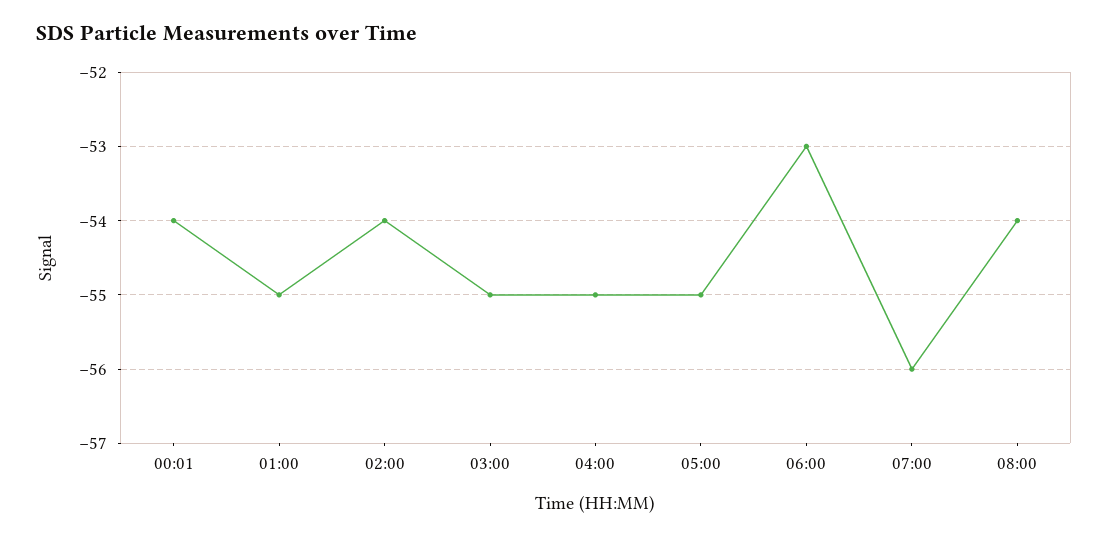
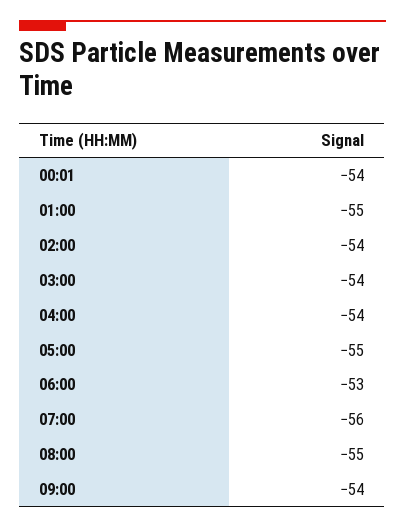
03:00: -55 -> -54
04:00: -55 -> -54
08:00: -54 -> -55
09:00: none -> -54

